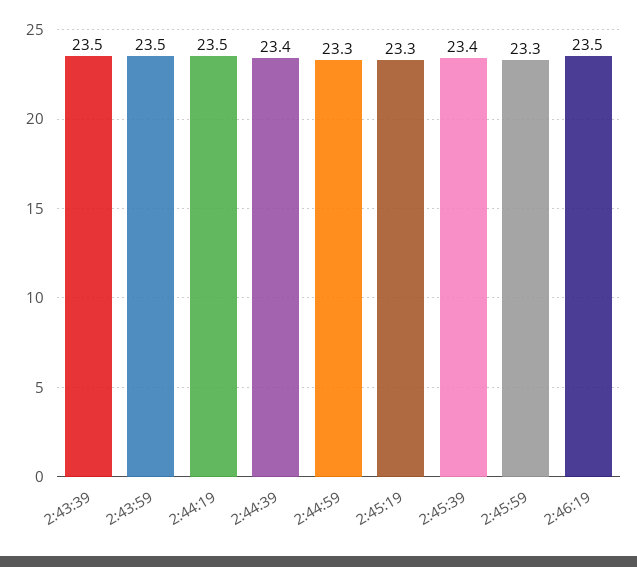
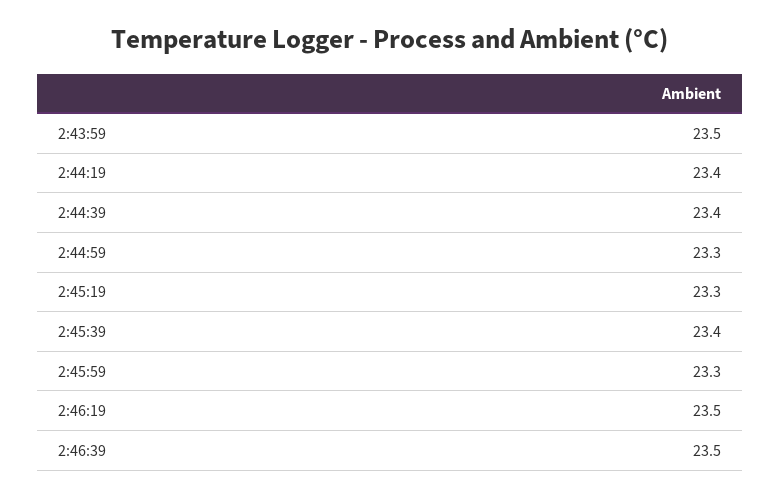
2:43:39: 23.5 -> none
2:44:19: 23.5 -> 23.4
2:46:39: none -> 23.5

